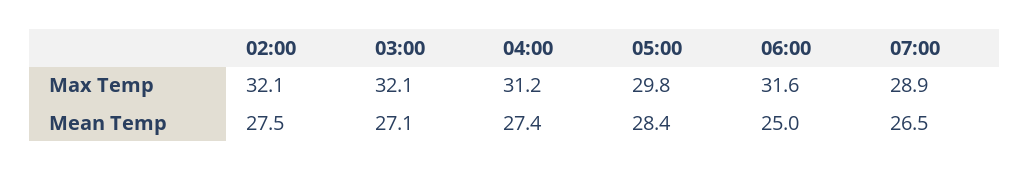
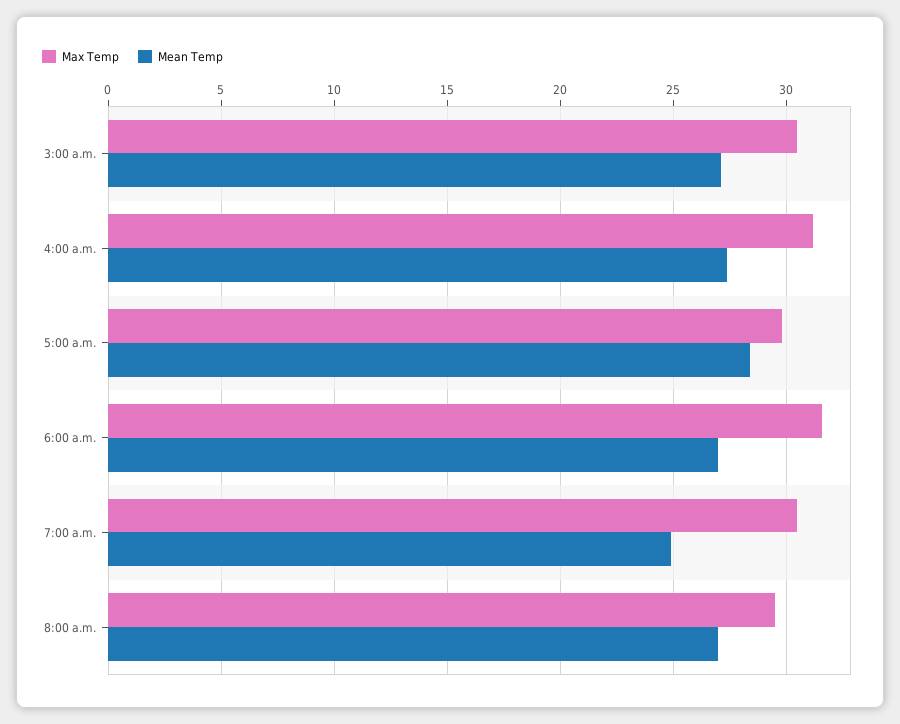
Max Temp, 02:00: 32.1 -> none
Max Temp, 03:00: 32.1 -> 30.5
Max Temp, 07:00: 28.9 -> 30.5
Mean Temp, 02:00: 27.5 -> none
Mean Temp, 06:00: 25 -> 27
Mean Temp, 07:00: 26.5 -> 25
Max Temp, 8:00 a.m.: none -> 29.5
Mean Temp, 8:00 a.m.: none -> 27

